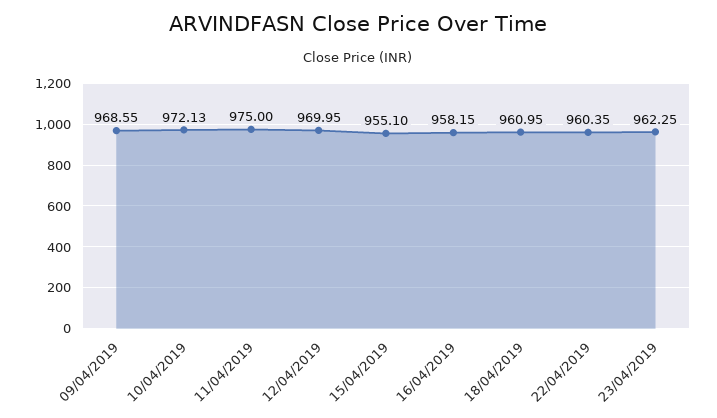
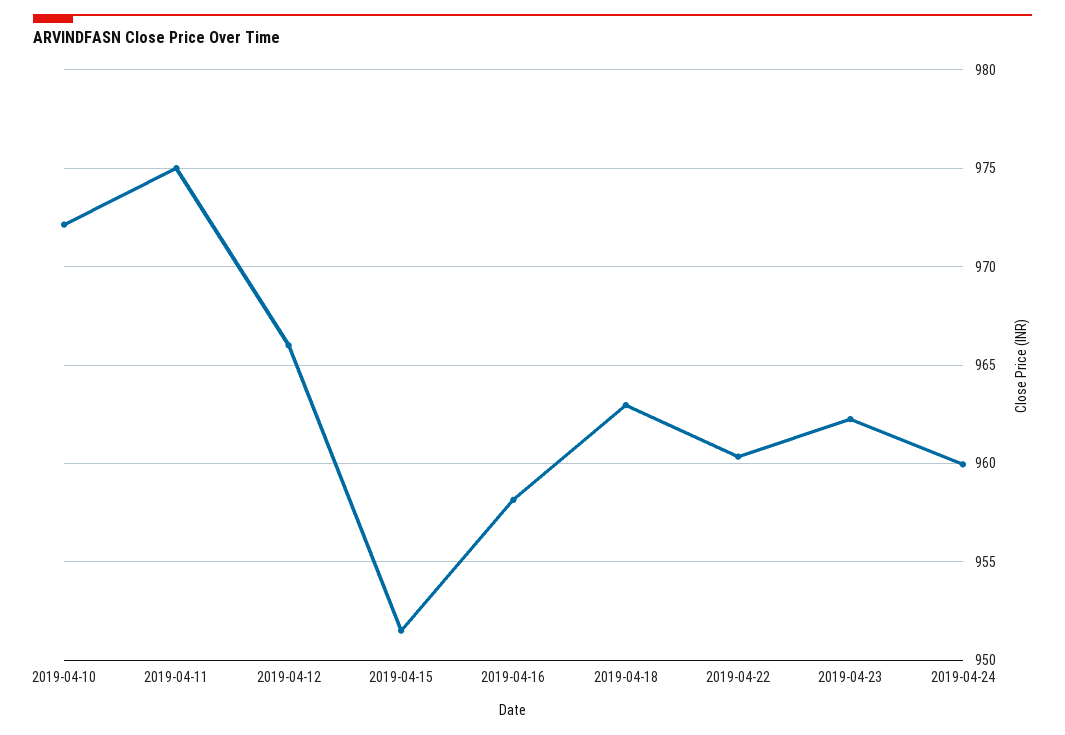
09/04/2019: 968.55 -> none
12/04/2019: 969.95 -> 966
15/04/2019: 955.1 -> 951.5
18/04/2019: 960.95 -> 963
2019-04-24: none -> 960

